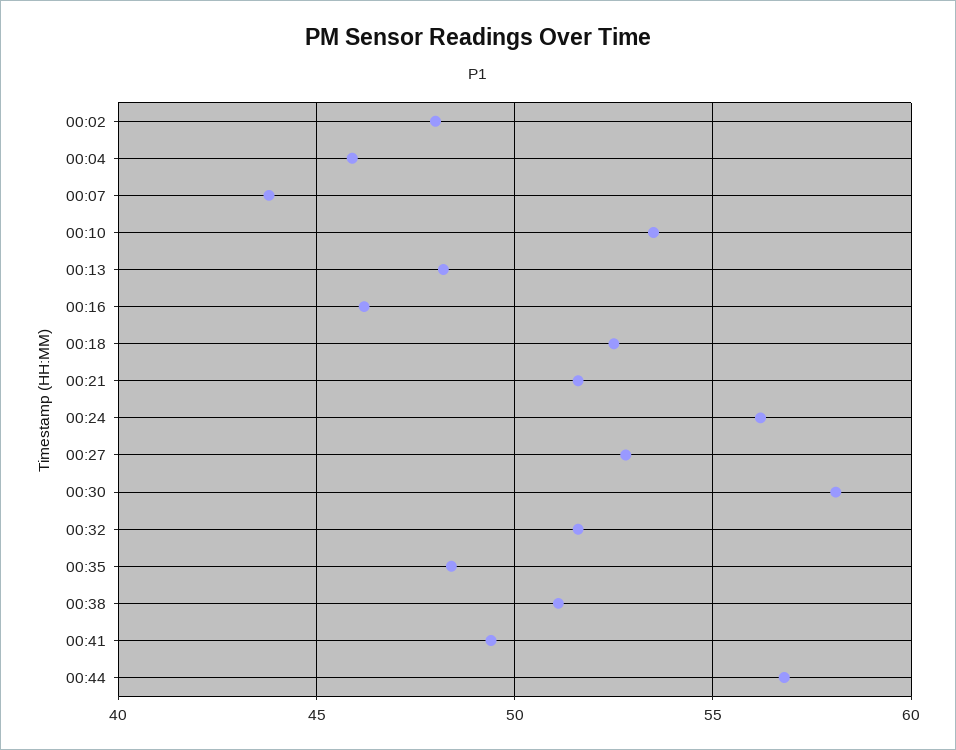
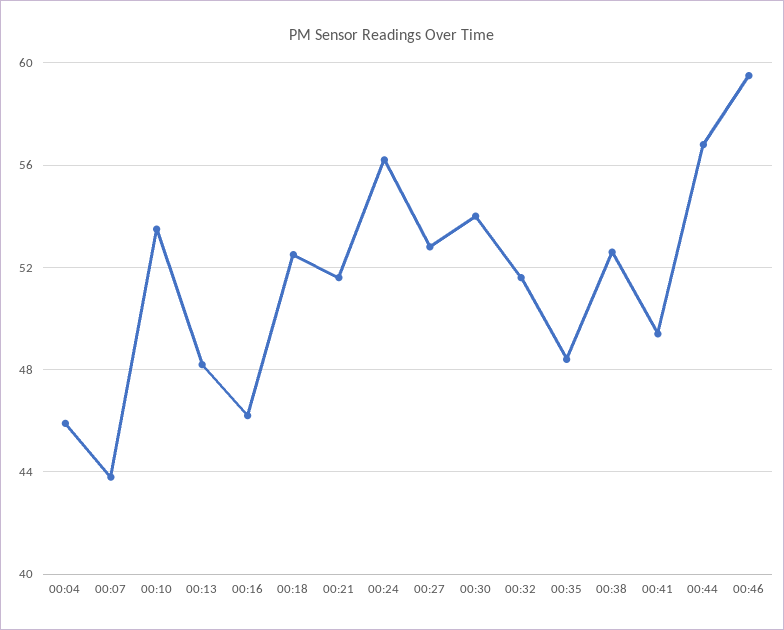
00:02: 48 -> none
00:30: 58 -> 54
00:38: 51 -> 52.5
00:46: none -> 59.5

